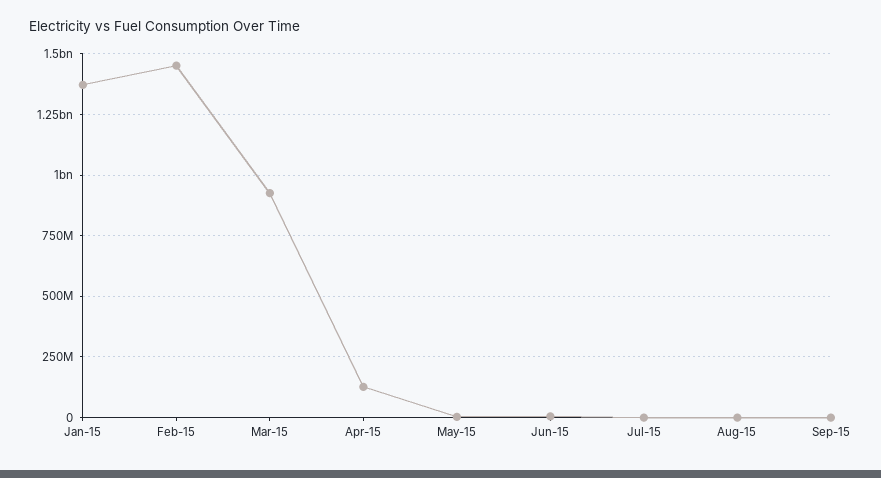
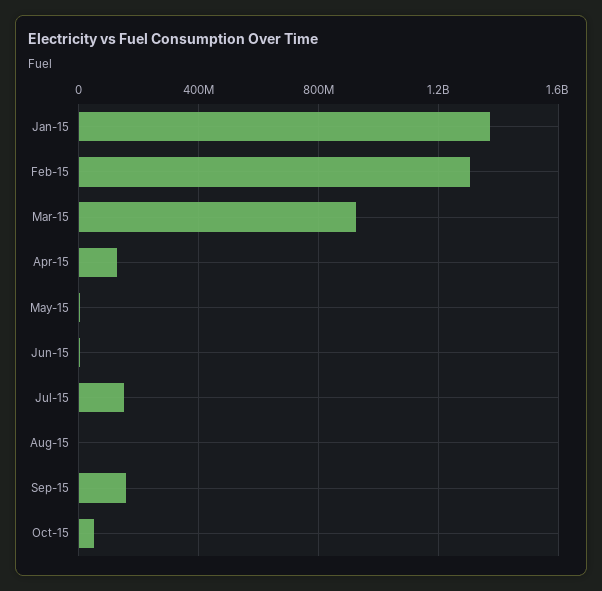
Feb-15: 1450000000 -> 1300000000
Jul-15: 0 -> 150000000
Sep-15: 0 -> 150000000
Oct-15: none -> 50000000

